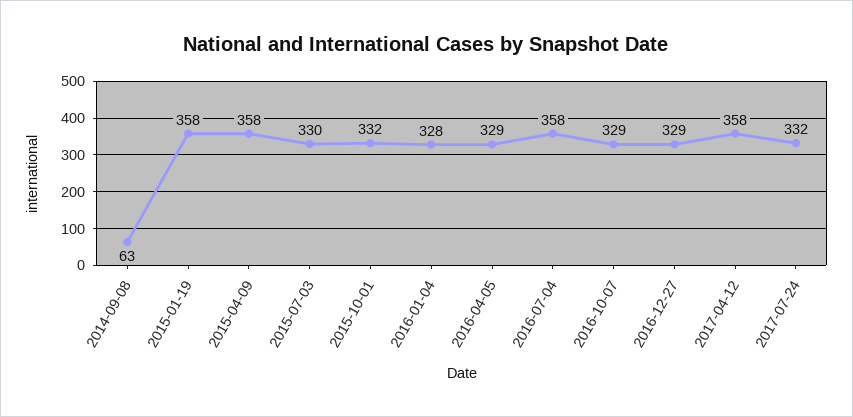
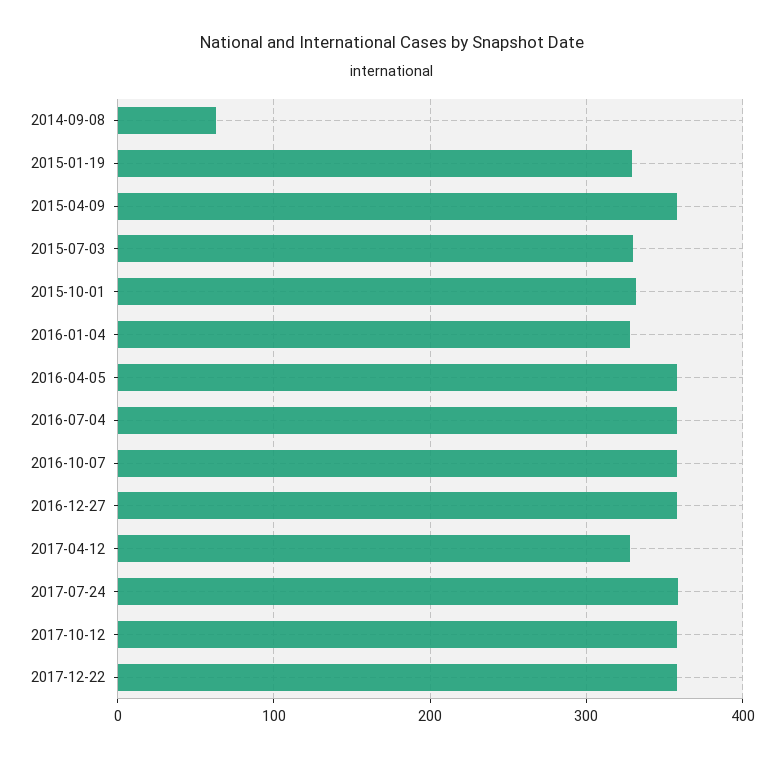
2015-01-19: 358 -> 330
2016-04-05: 329 -> 360
2016-10-07: 329 -> 360
2016-12-27: 329 -> 360
2017-04-12: 358 -> 330
2017-07-24: 332 -> 360
2017-10-12: none -> 360
2017-12-22: none -> 360

